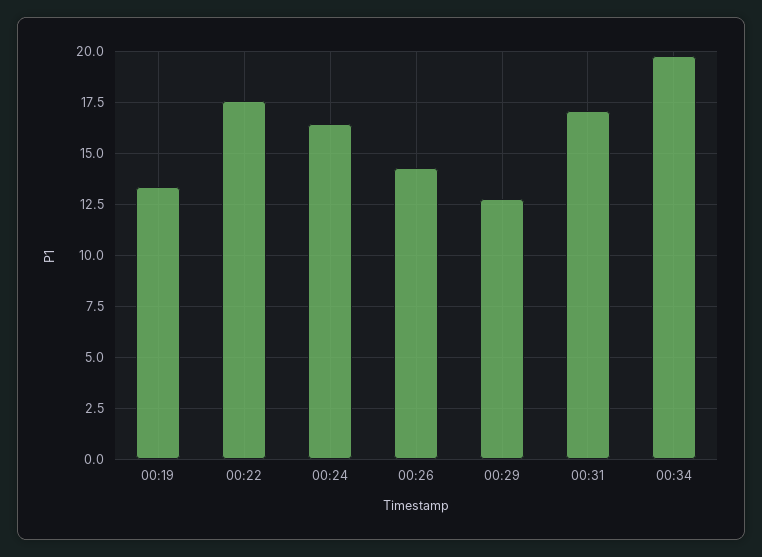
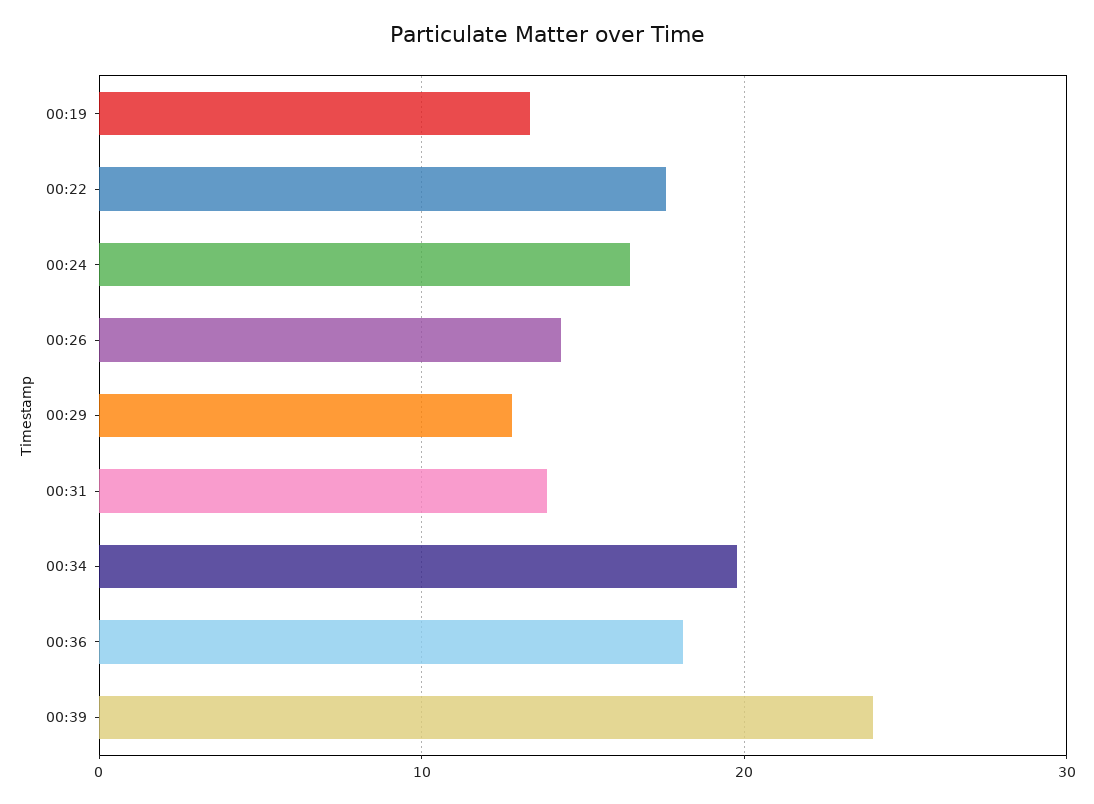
00:31: 17 -> 14
00:36: none -> 18
00:39: none -> 24

